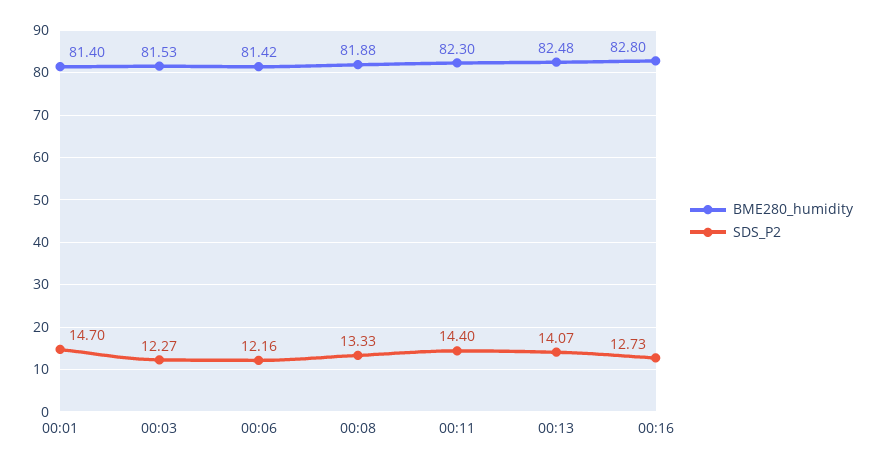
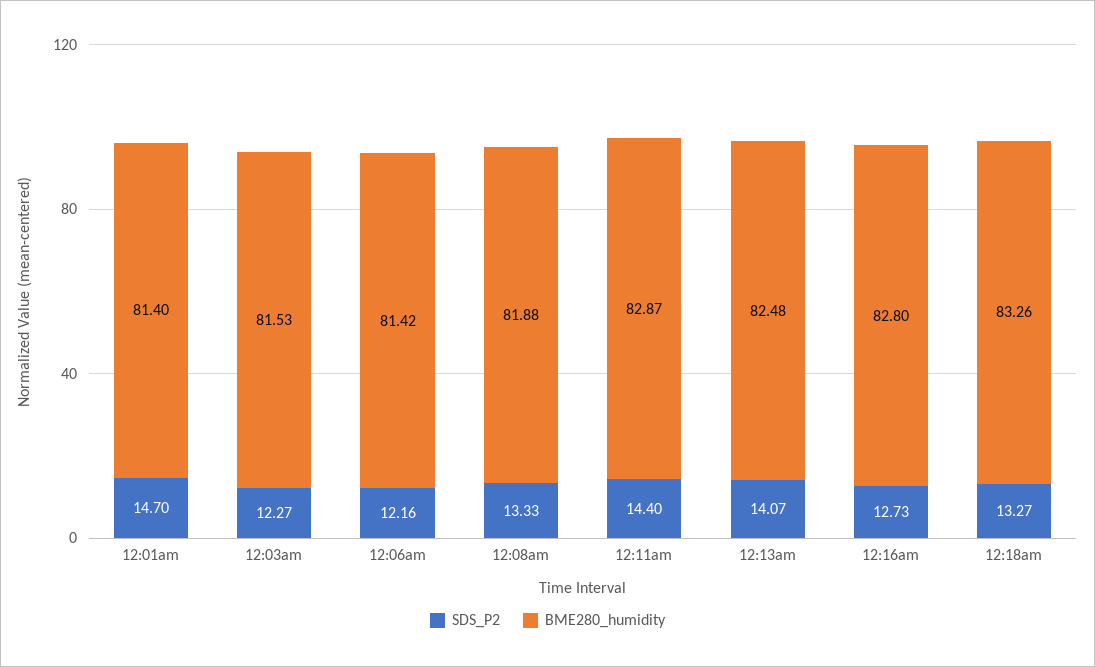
BME280_humidity, 00:11: 82.3 -> 82.87
SDS_P2, 12:18am: none -> 13.27
BME280_humidity, 12:18am: none -> 83.26

